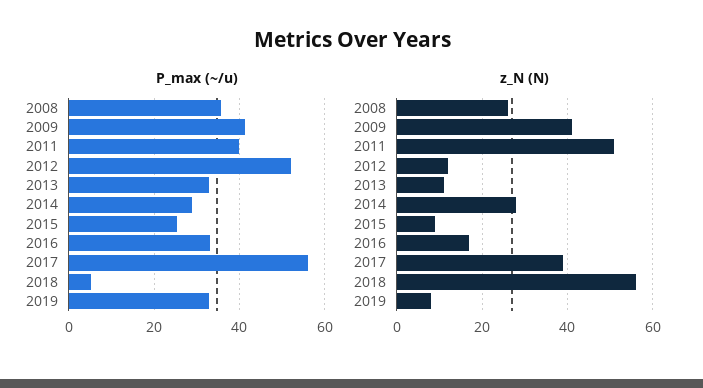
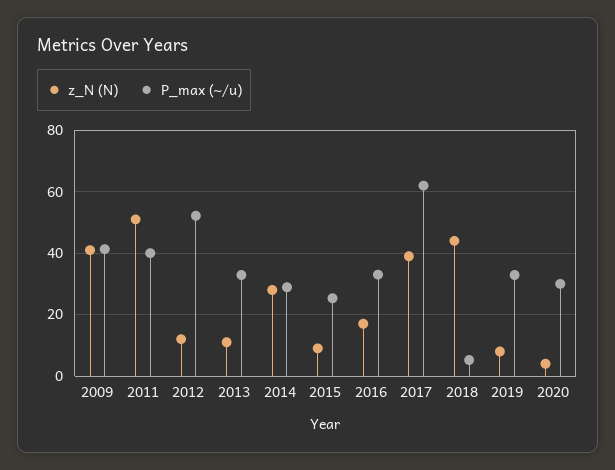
P_max (~/u), 2008: 36 -> none
P_max (~/u), 2017: 56 -> 62
z_N (N), 2008: 25 -> none
z_N (N), 2018: 55 -> 44
z_N (N), 2020: none -> 4
P_max (~/u), 2020: none -> 30

